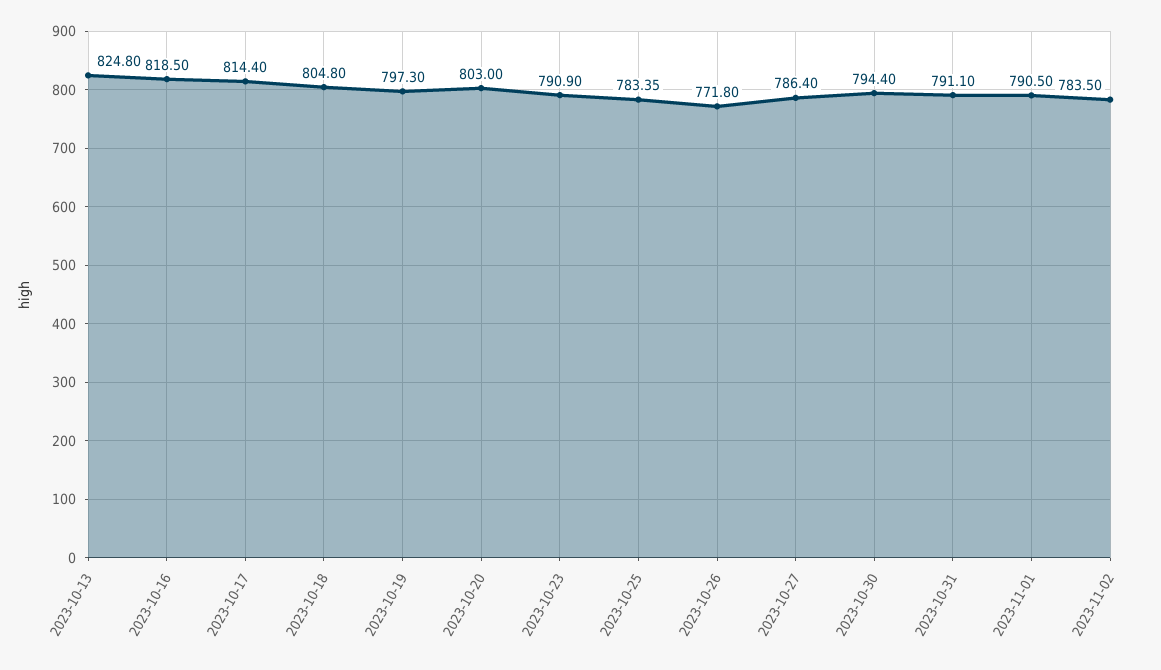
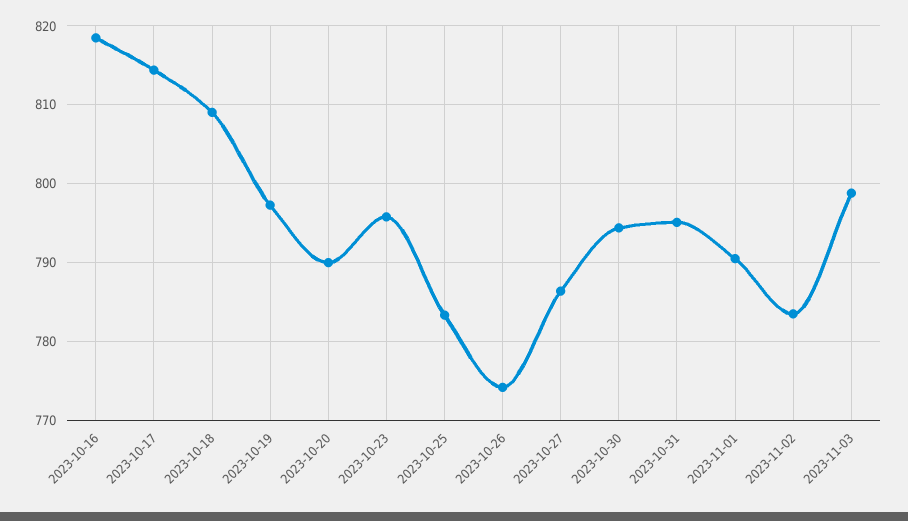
2023-10-13: 824.8 -> none
2023-10-18: 804.8 -> 809
2023-10-20: 803 -> 790
2023-10-23: 790.9 -> 796
2023-10-26: 771.8 -> 774
2023-10-31: 791.1 -> 795
2023-11-03: none -> 799

